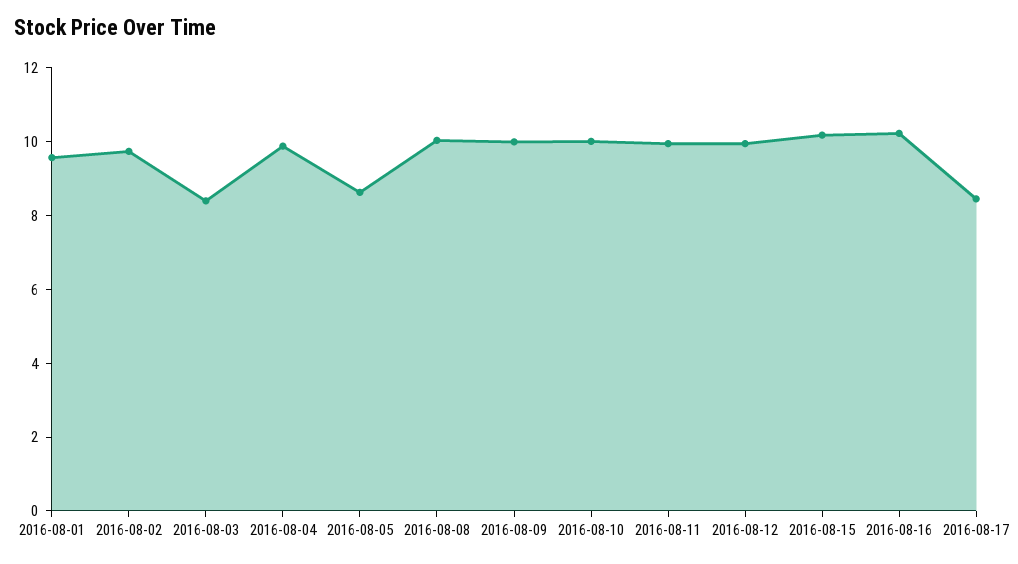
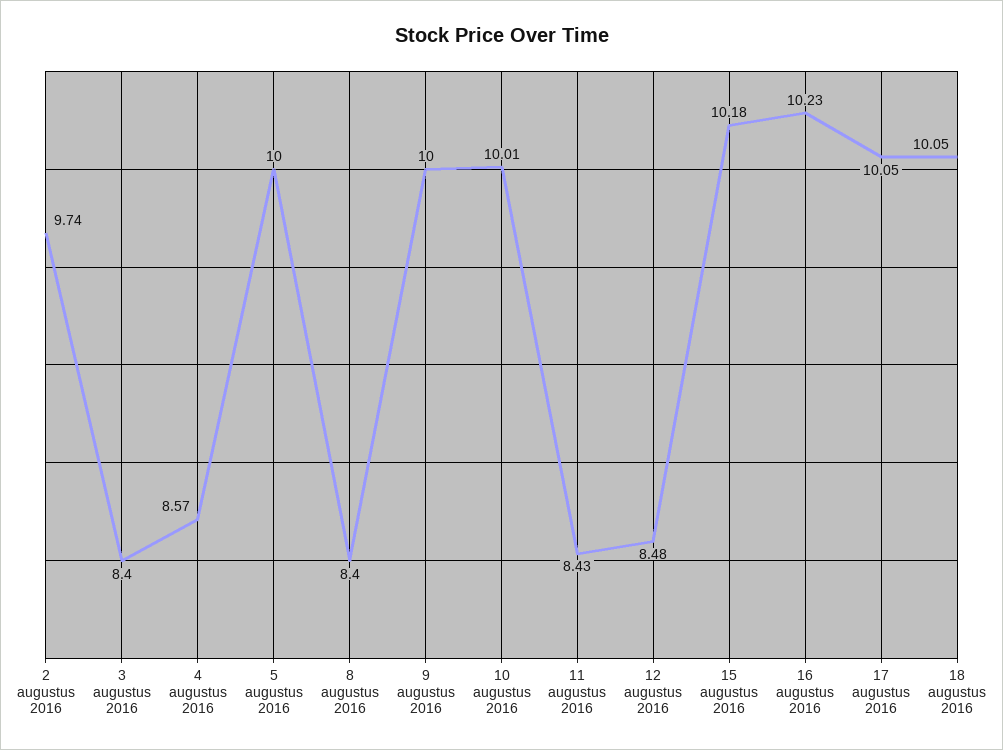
2016-08-01: 9.5 -> none
2016-08-04: 10 -> 8.57
2016-08-05: 8.5 -> 10
2016-08-08: 10 -> 8.4
2016-08-11: 10 -> 8.43
2016-08-12: 10 -> 8.48
2016-08-17: 8.5 -> 10.05
18 augustus 2016: none -> 10.05

